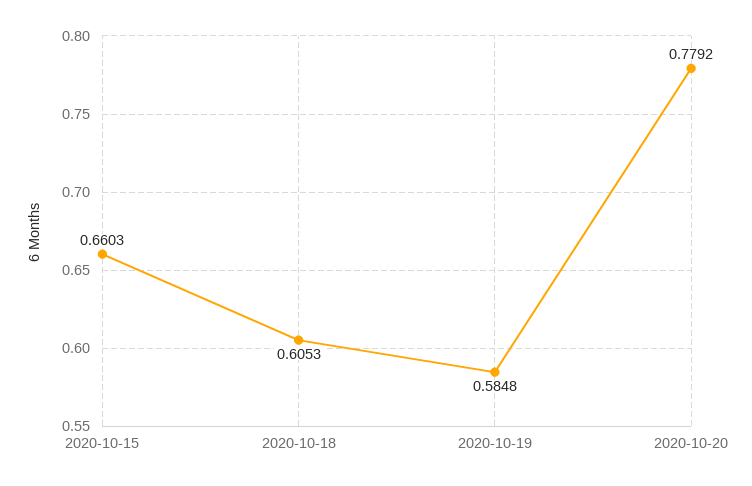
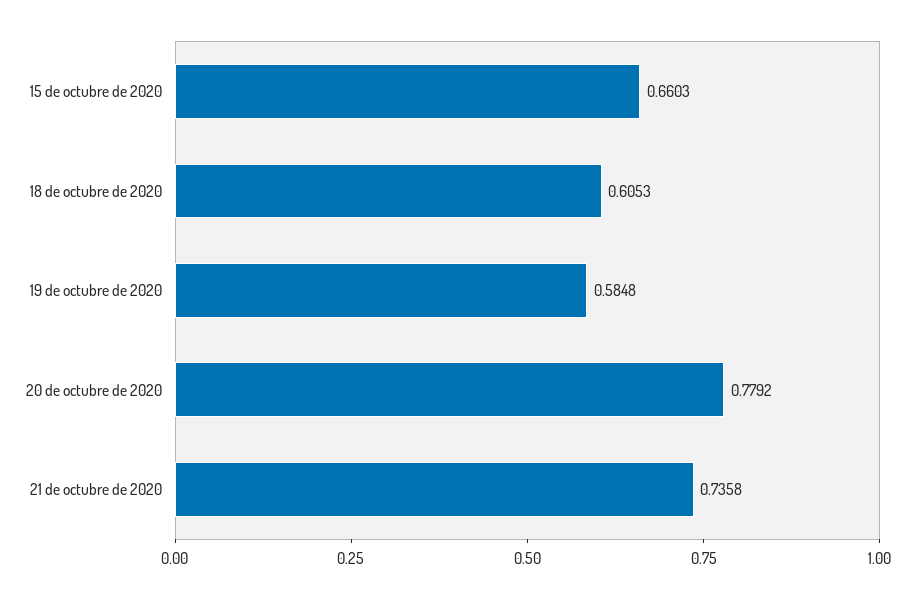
21 de octubre de 2020: none -> 0.7358

